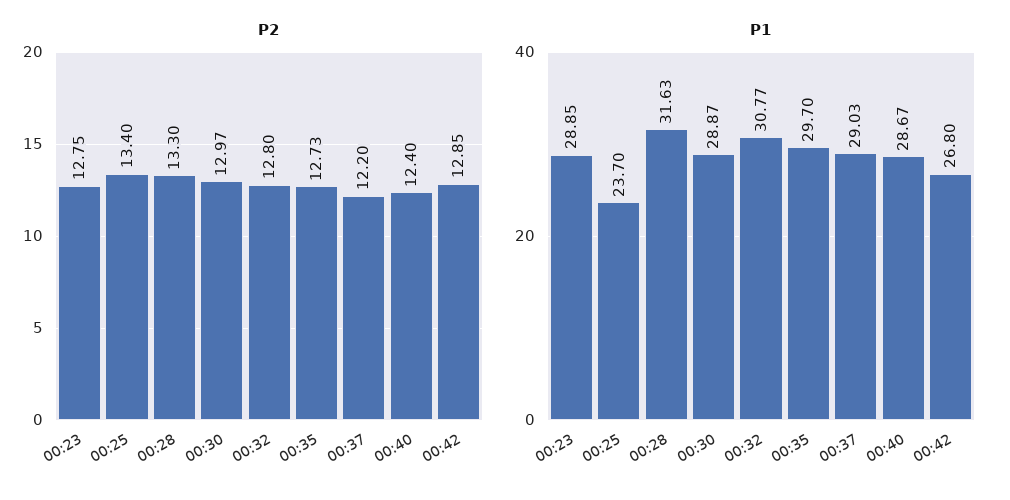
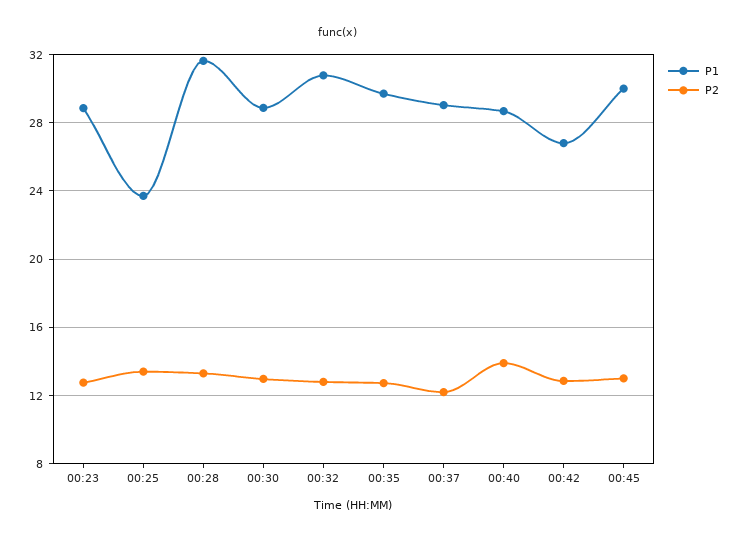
P2, 00:40: 12.4 -> 14
P1, 00:45: none -> 30
P2, 00:45: none -> 13

